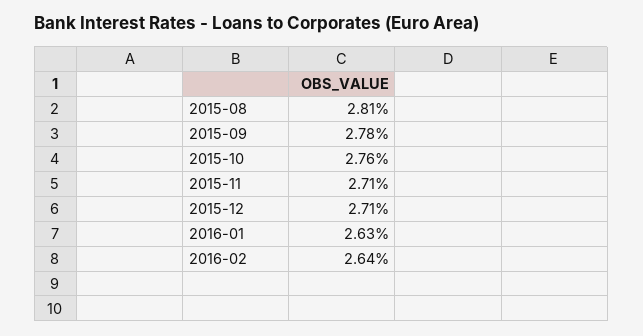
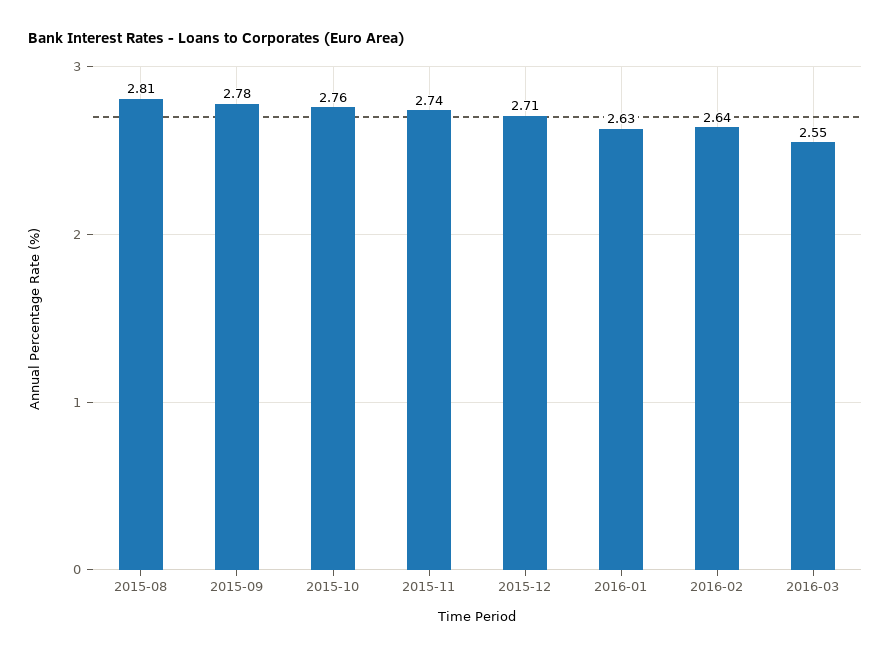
2015-11: 2.71 -> 2.74
2016-03: none -> 2.55

